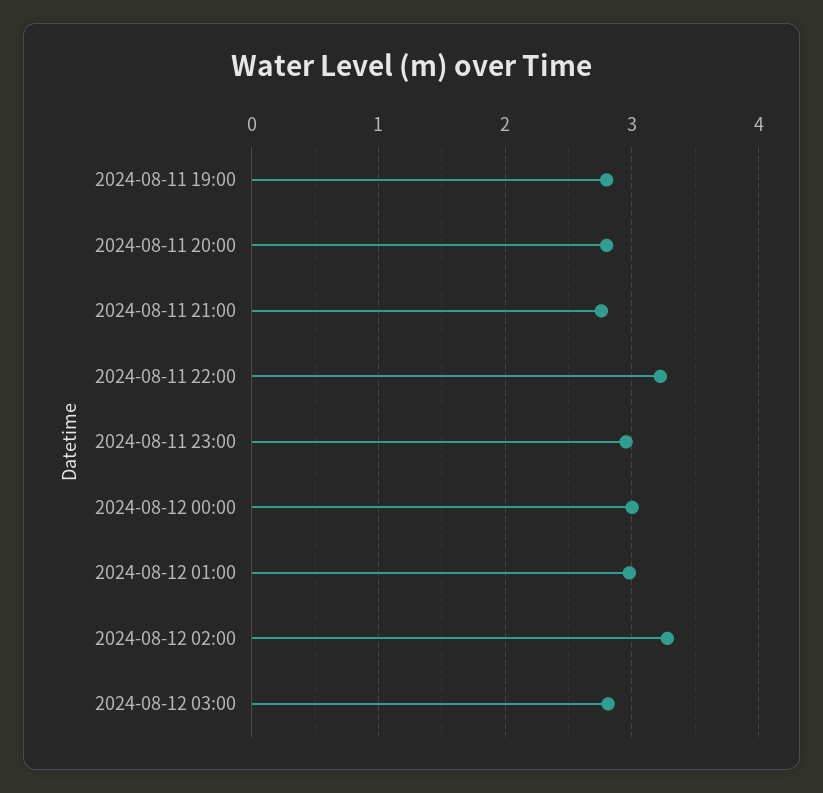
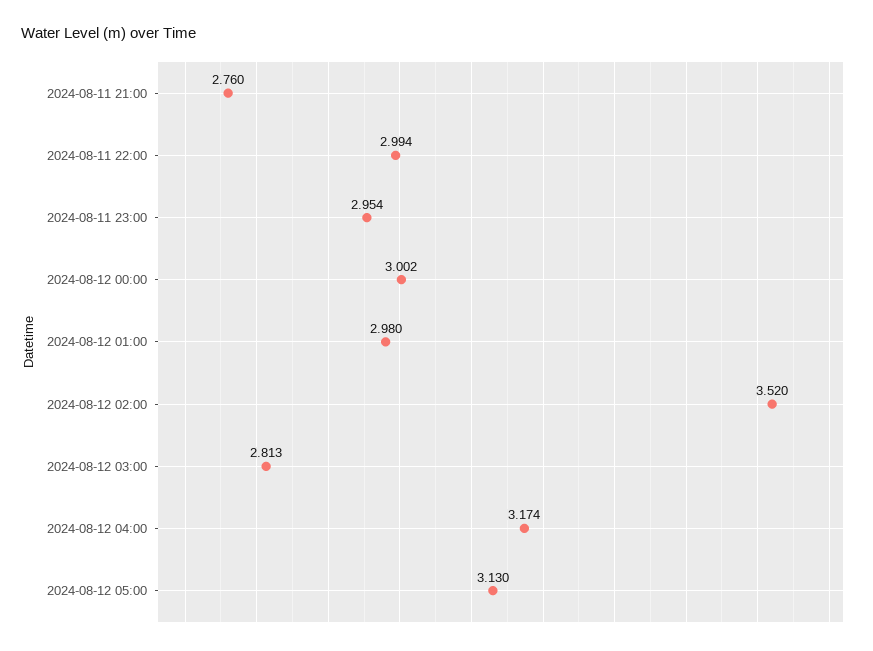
2024-08-11 19:00: 2.8 -> none
2024-08-11 20:00: 2.8 -> none
2024-08-11 22:00: 3.2 -> 2.994
2024-08-12 02:00: 3.3 -> 3.52
2024-08-12 04:00: none -> 3.174
2024-08-12 05:00: none -> 3.13

